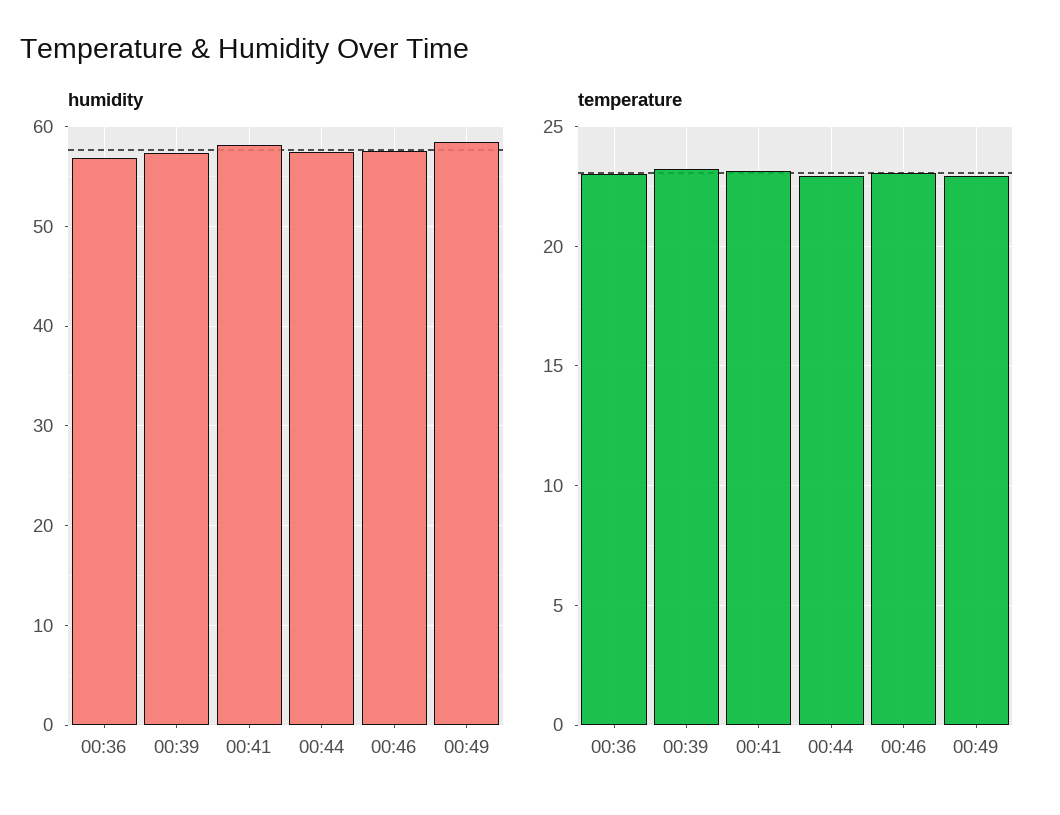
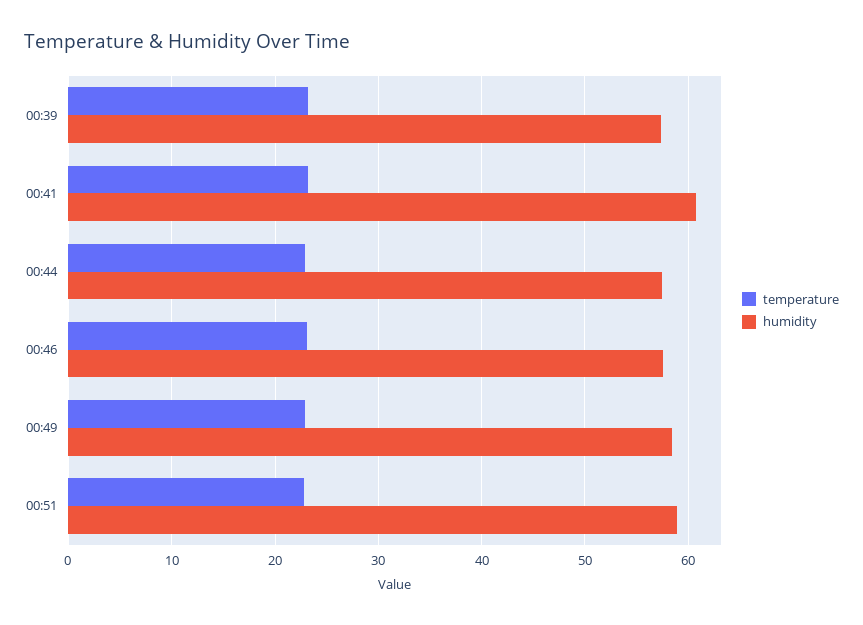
humidity, 00:36: 57 -> none
humidity, 00:41: 58 -> 61
temperature, 00:36: 23 -> none
temperature, 00:51: none -> 23
humidity, 00:51: none -> 59

